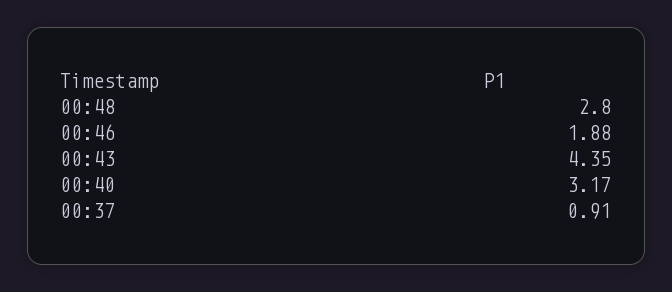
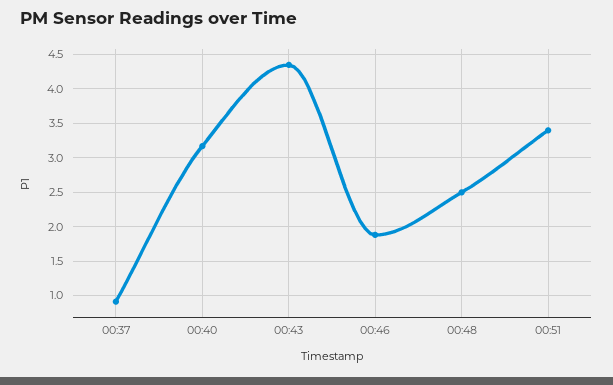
00:48: 2.8 -> 2.5
00:51: none -> 3.4

